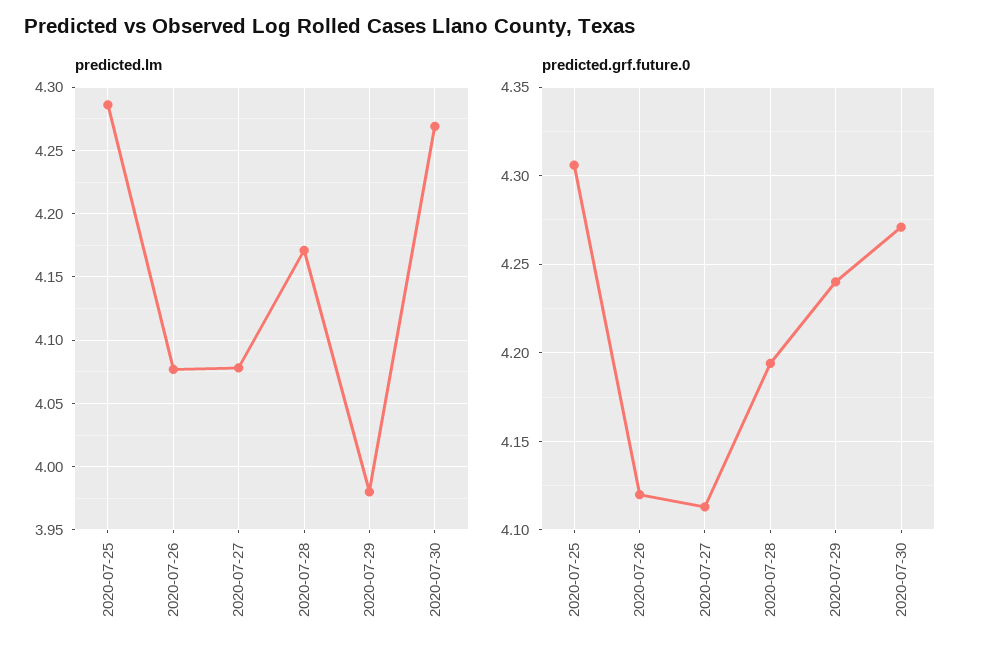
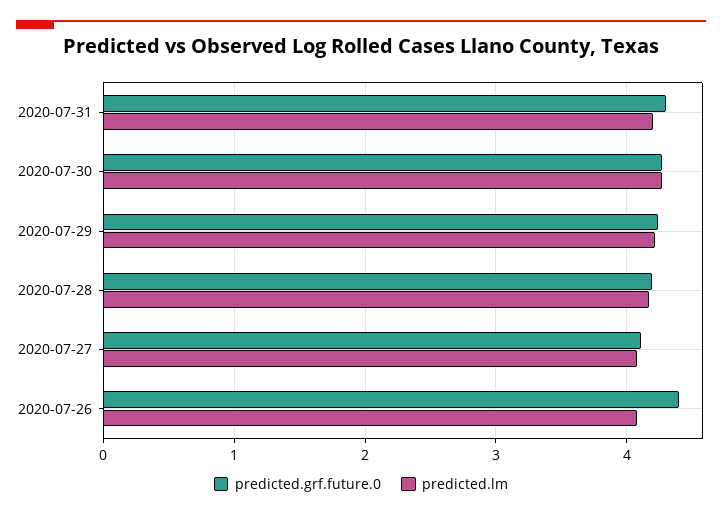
predicted.lm, 2020-07-25: 4.285 -> none
predicted.lm, 2020-07-29: 3.98 -> 4.2
predicted.grf.future.0, 2020-07-25: 4.305 -> none
predicted.grf.future.0, 2020-07-26: 4.12 -> 4.4
predicted.grf.future.0, 2020-07-31: none -> 4.3
predicted.lm, 2020-07-31: none -> 4.2

